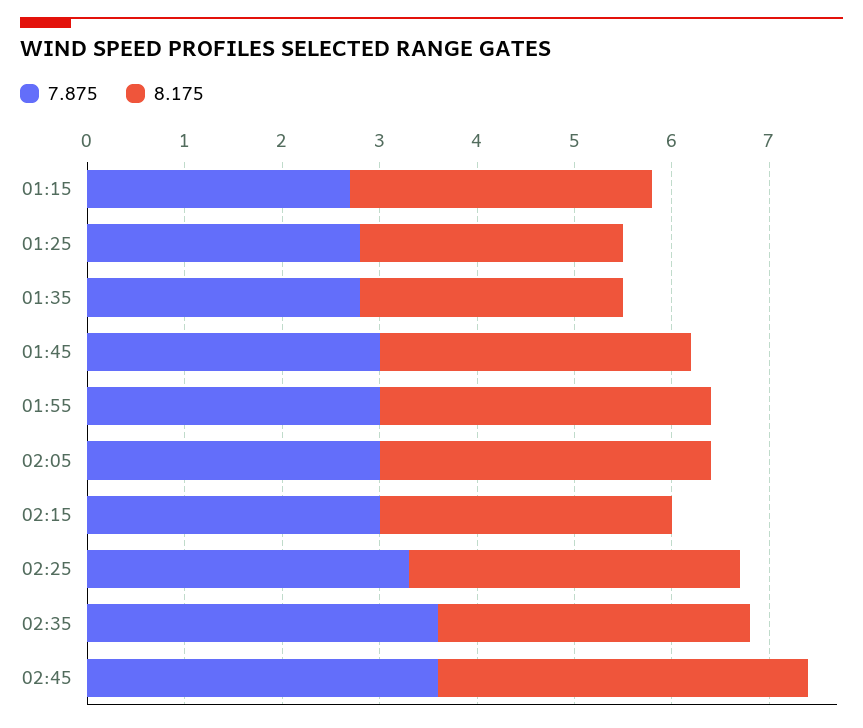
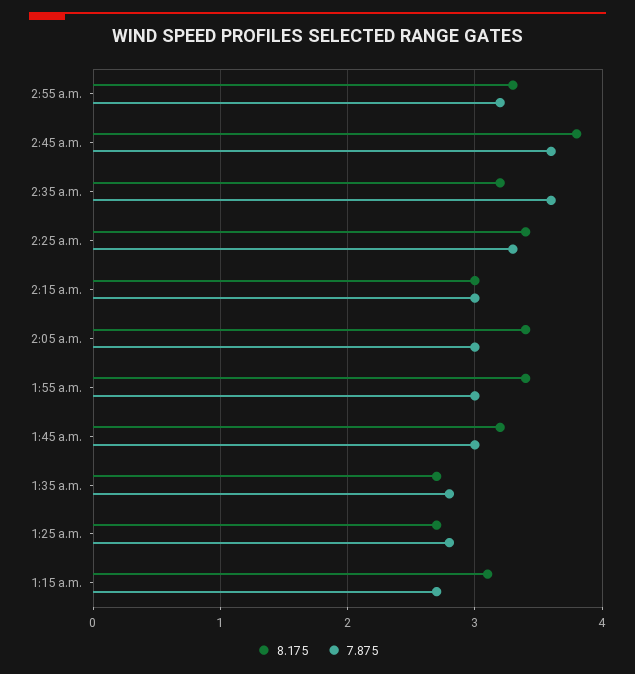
8.175, 2:55 a.m.: none -> 3.3
7.875, 2:55 a.m.: none -> 3.2

